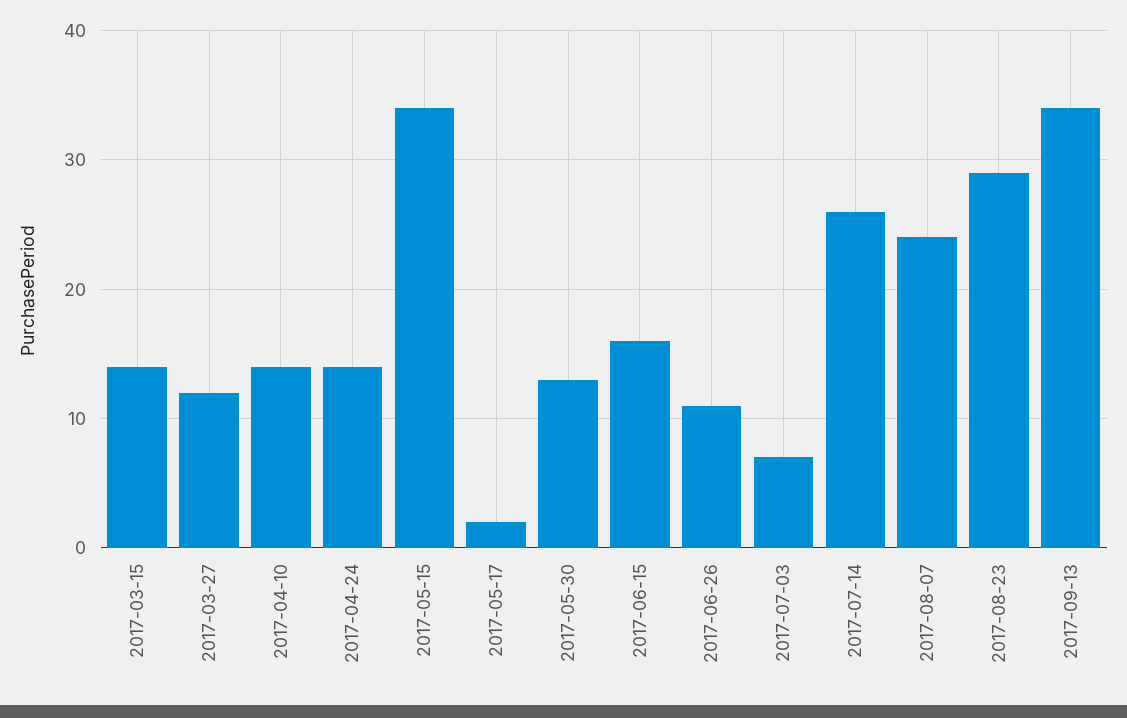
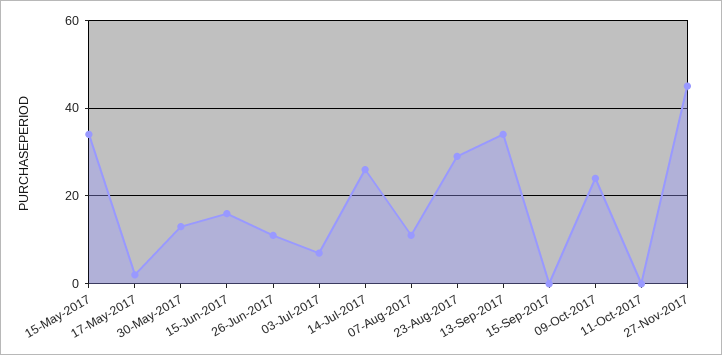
2017-03-15: 14 -> none
2017-03-27: 12 -> none
2017-04-10: 14 -> none
2017-04-24: 14 -> none
2017-08-07: 24 -> 10
15-Sep-2017: none -> 0
09-Oct-2017: none -> 25
11-Oct-2017: none -> 0
27-Nov-2017: none -> 45

